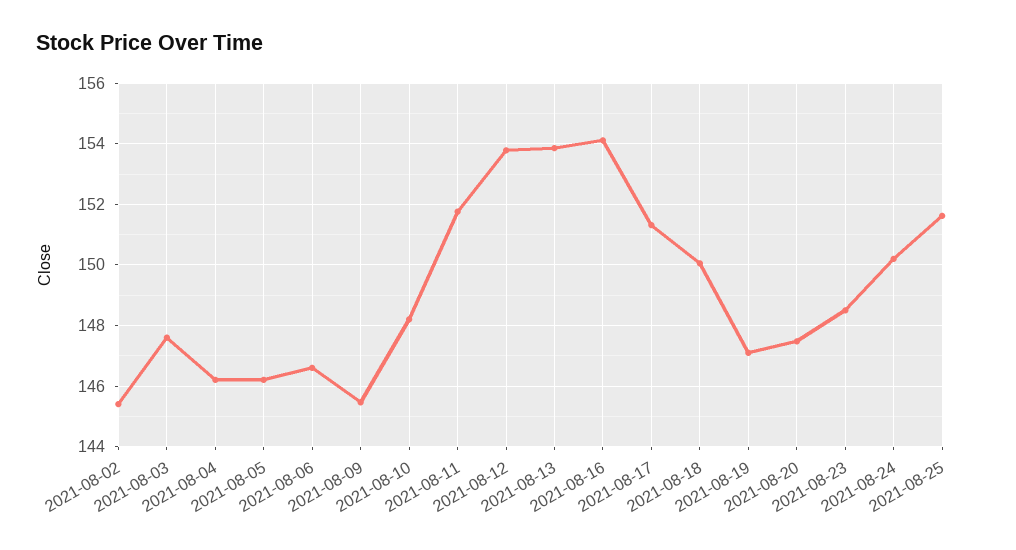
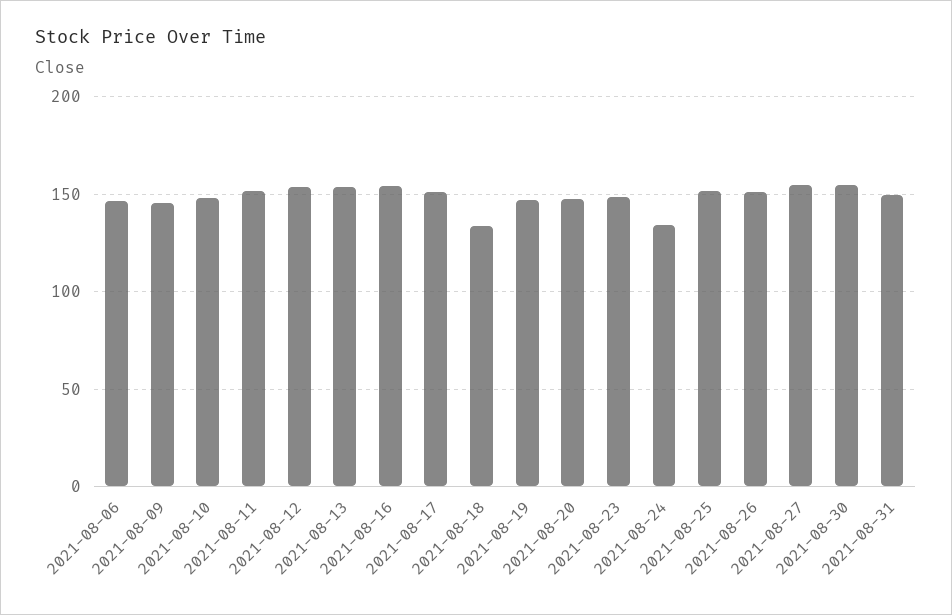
2021-08-02: 145.4 -> none
2021-08-03: 147.6 -> none
2021-08-04: 146.2 -> none
2021-08-05: 146.2 -> none
2021-08-18: 150 -> 135
2021-08-24: 150.2 -> 135
2021-08-26: none -> 150
2021-08-27: none -> 155
2021-08-30: none -> 155
2021-08-31: none -> 150

